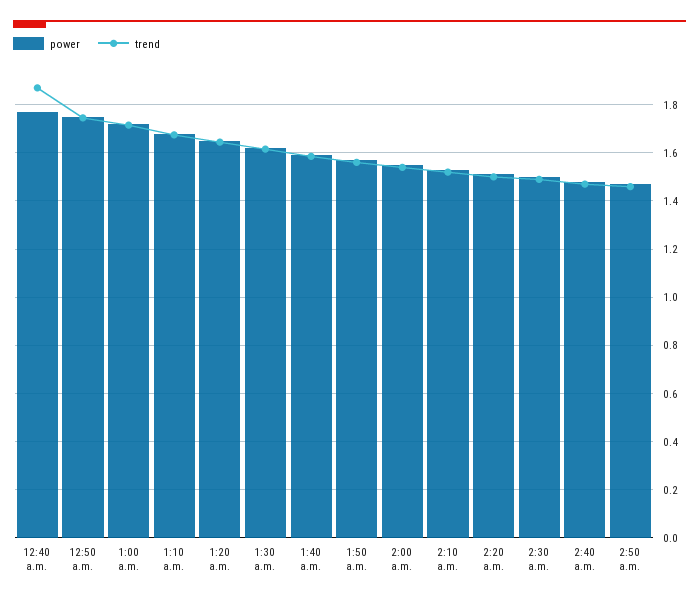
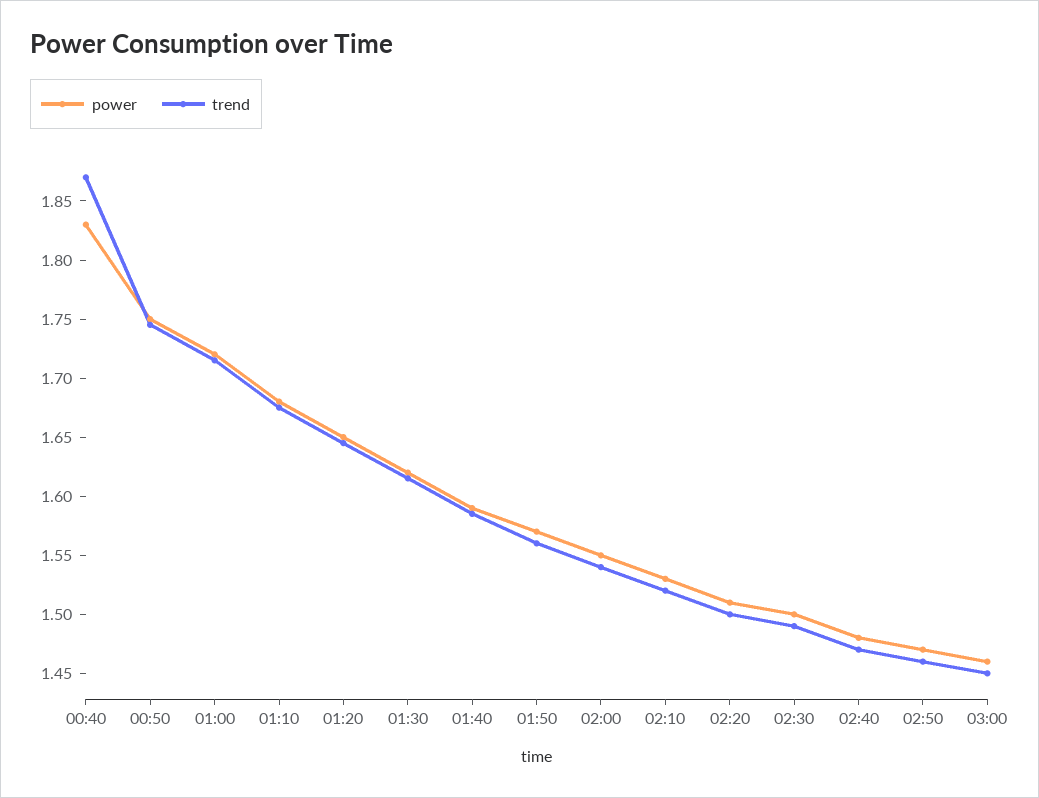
power, 12:40 a.m.: 1.775 -> 1.83
power, 03:00: none -> 1.46
trend, 03:00: none -> 1.45

